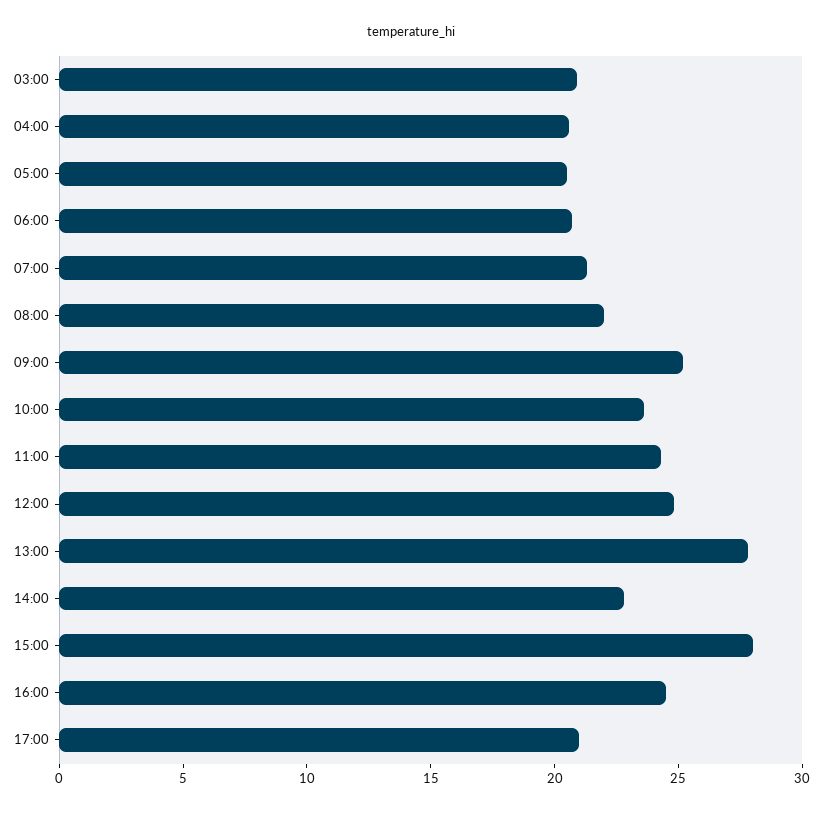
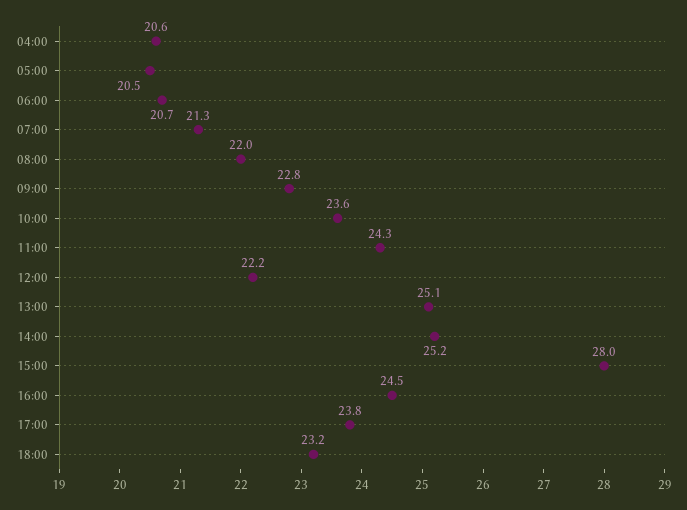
03:00: 21 -> none
09:00: 25 -> 22.8
12:00: 25 -> 22.2
13:00: 28 -> 25.1
14:00: 23 -> 25.2
17:00: 21 -> 23.8
18:00: none -> 23.2

